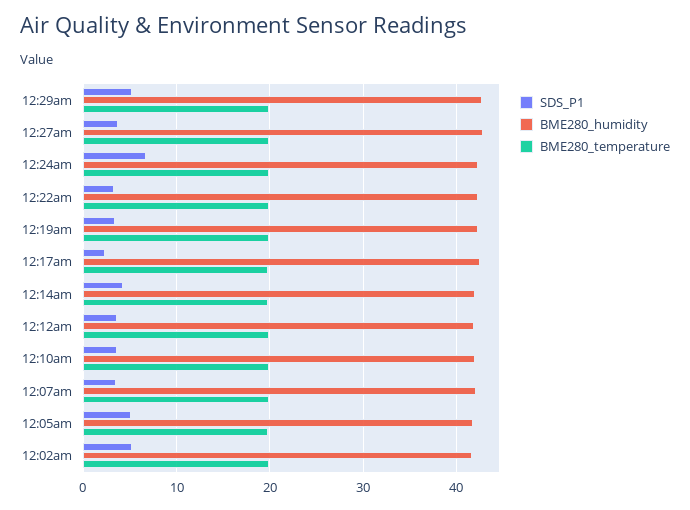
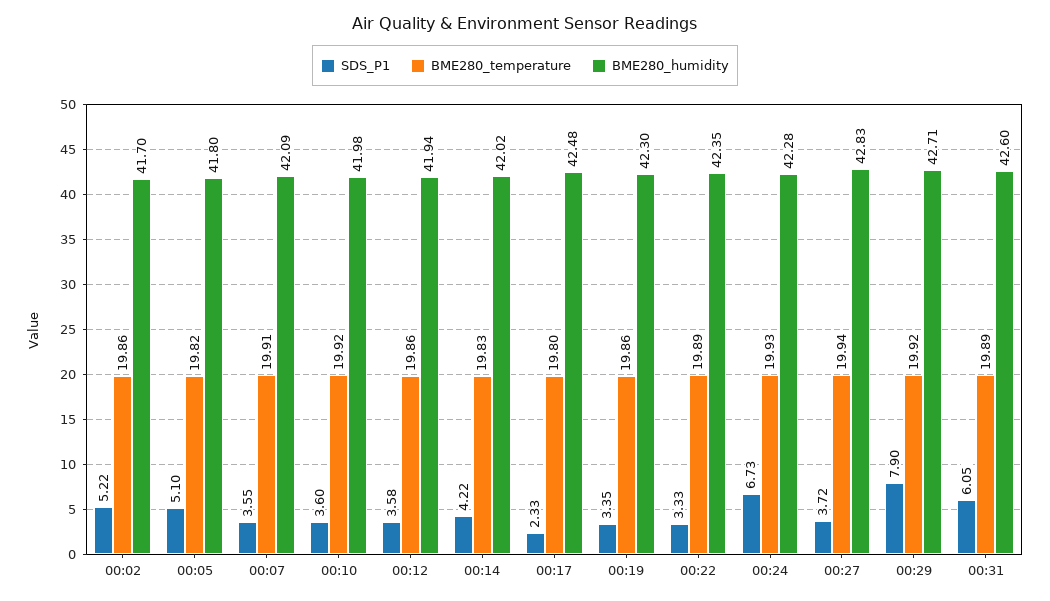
SDS_P1, 12:29am: 5 -> 7.9
SDS_P1, 00:31: none -> 6.05
BME280_temperature, 00:31: none -> 19.89
BME280_humidity, 00:31: none -> 42.6

